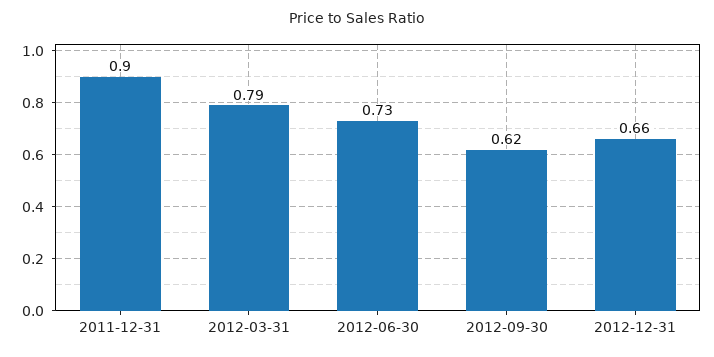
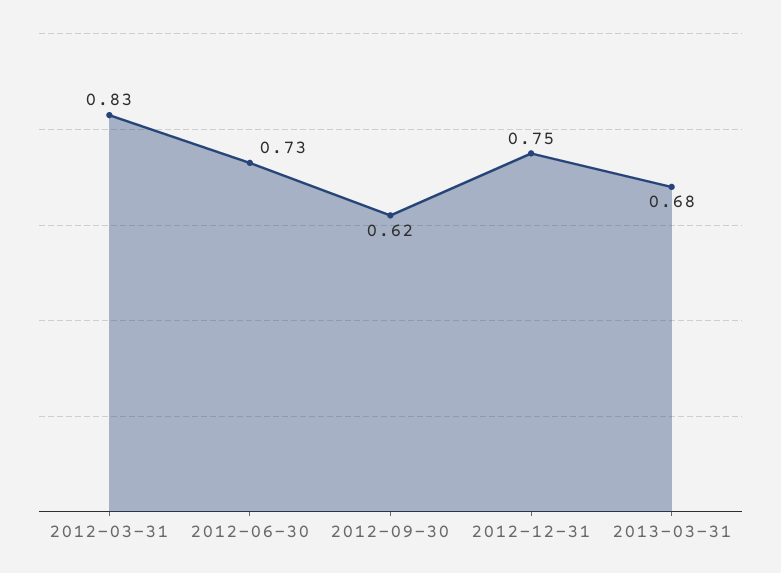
2011-12-31: 0.9 -> none
2012-03-31: 0.79 -> 0.83
2012-12-31: 0.66 -> 0.75
2013-03-31: none -> 0.68

